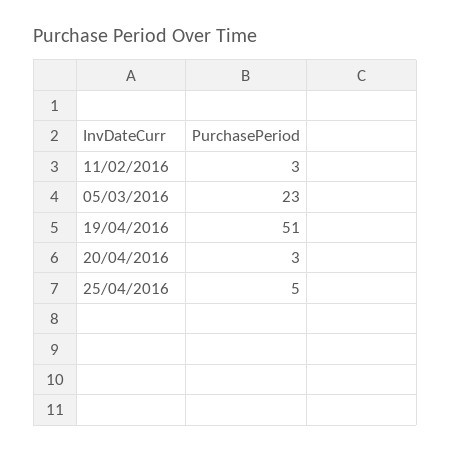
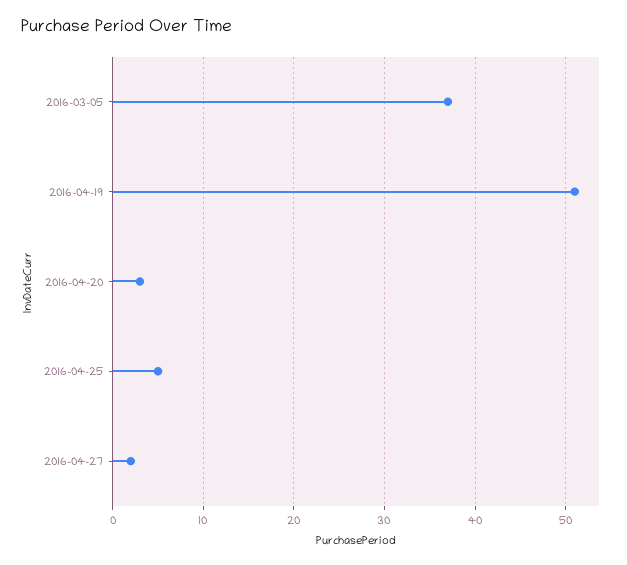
11/02/2016: 3 -> none
05/03/2016: 23 -> 37
2016-04-27: none -> 2

